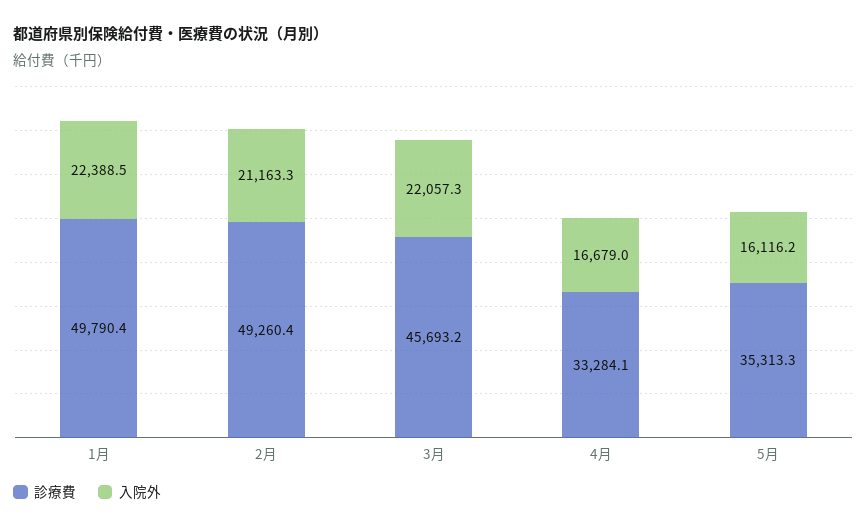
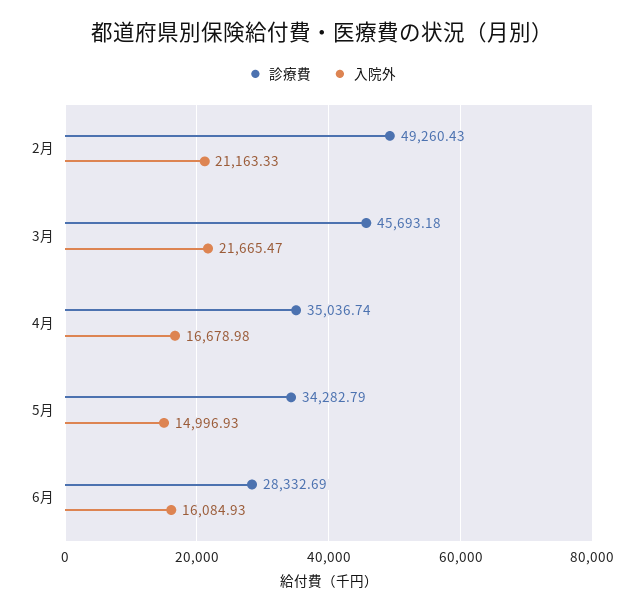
診療費, 1月: 49790.4 -> none
入院外, 1月: 22388.5 -> none
入院外, 3月: 22057.3 -> 21665.47
診療費, 4月: 33284.1 -> 35036.74
診療費, 5月: 35313.3 -> 34282.79
入院外, 5月: 16116.2 -> 14996.93
診療費, 6月: none -> 28332.69
入院外, 6月: none -> 16084.93

